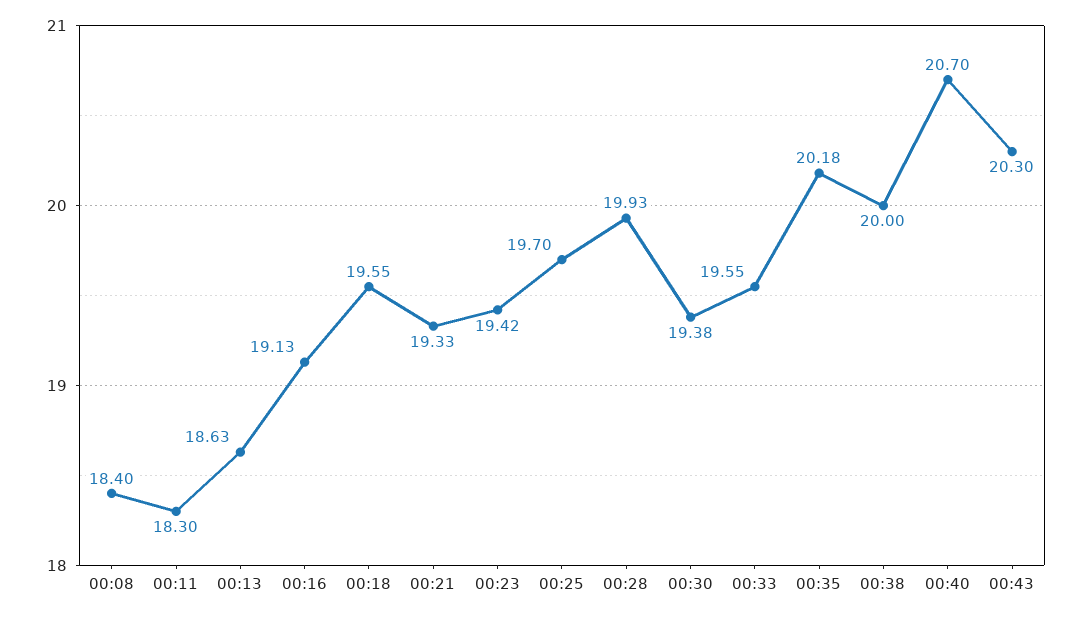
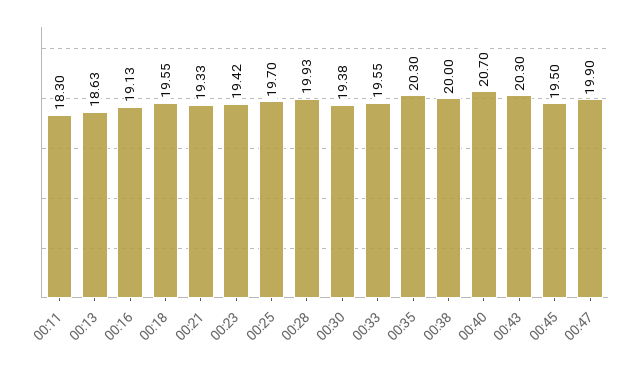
00:08: 18.4 -> none
00:35: 20.18 -> 20.3
00:45: none -> 19.5
00:47: none -> 19.9

